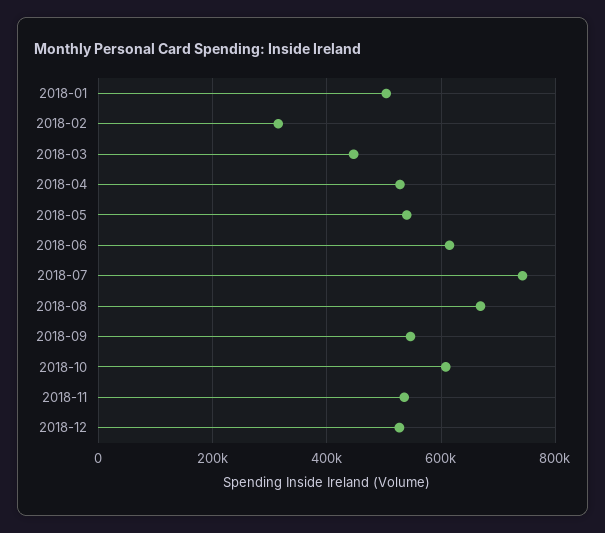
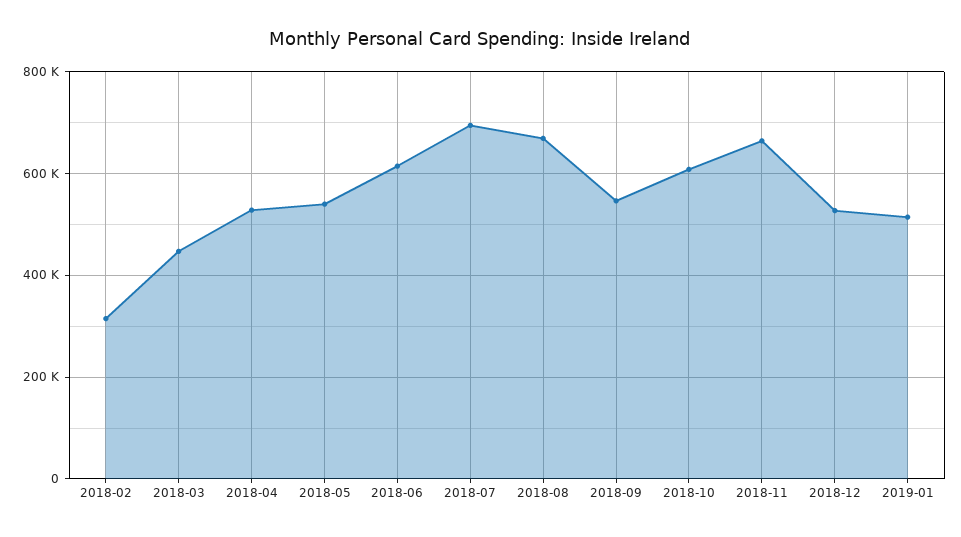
2018-01: 500000 -> none
2018-07: 740000 -> 700000
2018-11: 540000 -> 660000
2019-01: none -> 520000

